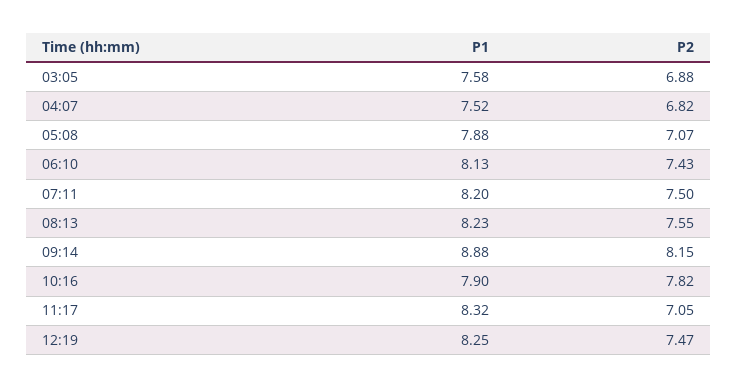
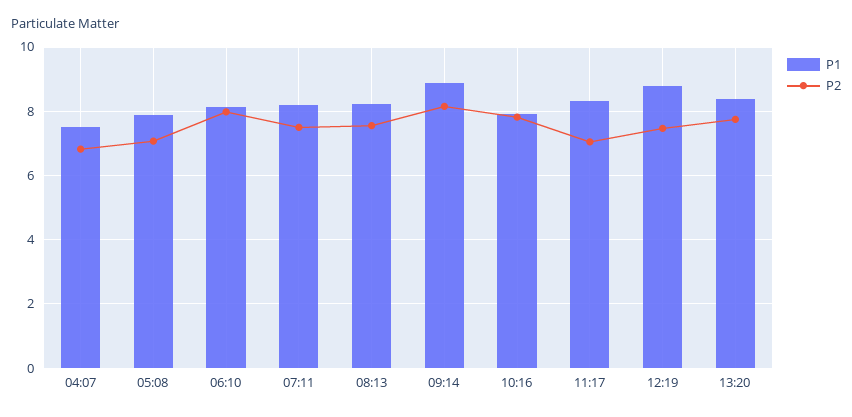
P1, 03:05: 7.58 -> none
P2, 03:05: 6.88 -> none
P2, 06:10: 7.43 -> 8
P1, 12:19: 8.25 -> 8.8
P1, 13:20: none -> 8.4
P2, 13:20: none -> 7.8

